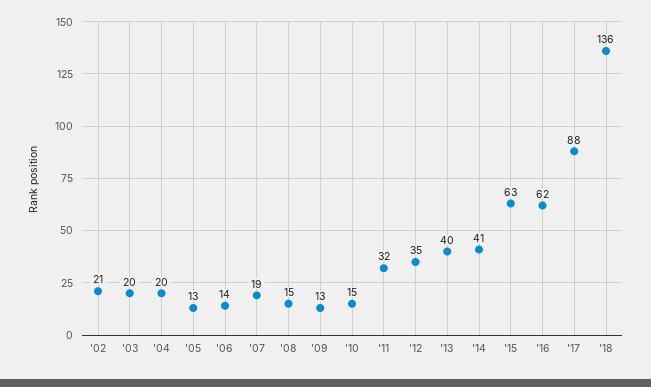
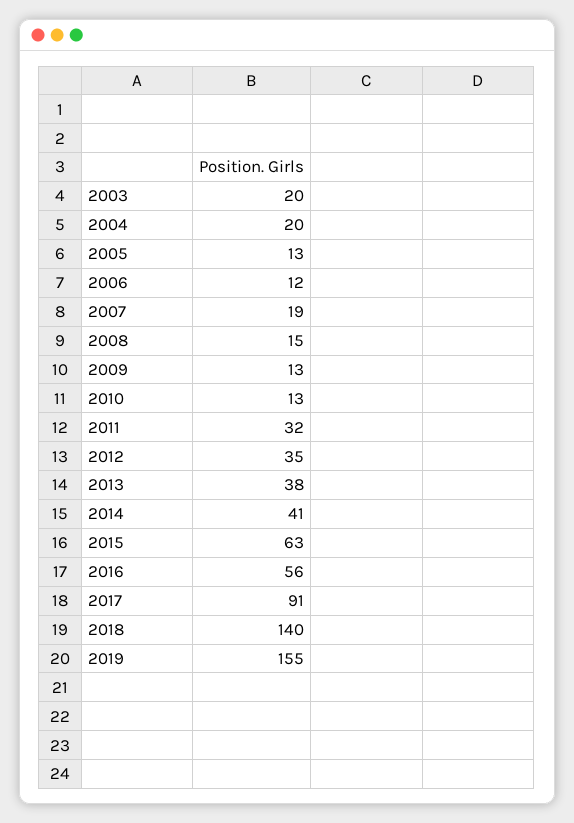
'02: 21 -> none
'06: 14 -> 12
'10: 15 -> 13
'13: 40 -> 38
'16: 62 -> 56
'17: 88 -> 91
'18: 136 -> 140
2019: none -> 155

